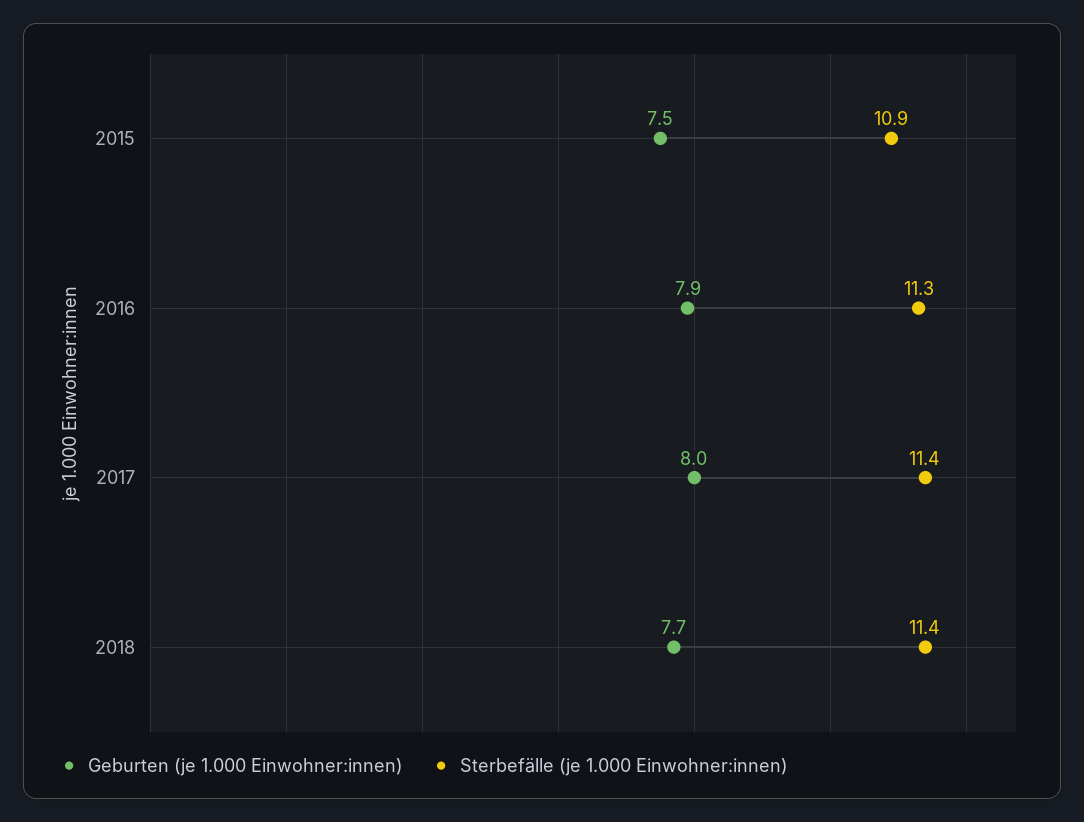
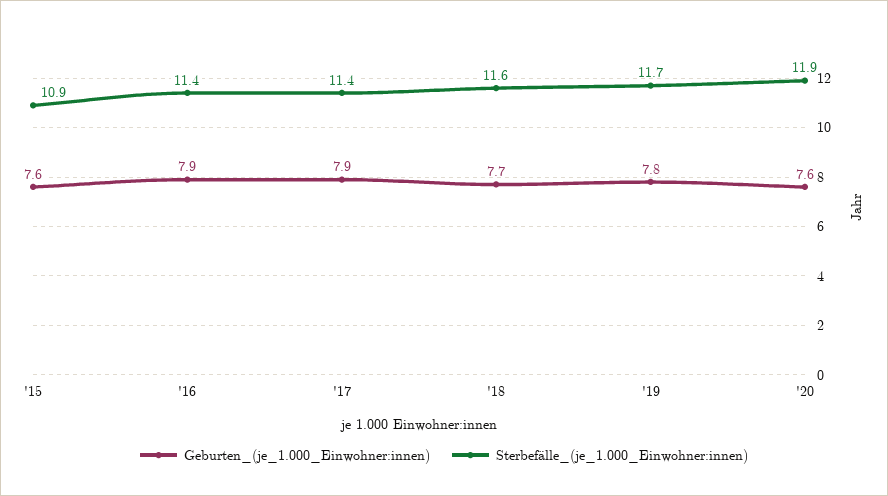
Geburten (je 1.000 Einwohner:innen), 2015: 7.5 -> 7.6
Sterbefälle (je 1.000 Einwohner:innen), 2016: 11.3 -> 11.4
Geburten (je 1.000 Einwohner:innen), 2017: 8 -> 7.9
Sterbefälle (je 1.000 Einwohner:innen), 2018: 11.4 -> 11.6
Geburten (je 1.000 Einwohner:innen), '19: none -> 7.8
Sterbefälle (je 1.000 Einwohner:innen), '19: none -> 11.7
Geburten (je 1.000 Einwohner:innen), '20: none -> 7.6
Sterbefälle (je 1.000 Einwohner:innen), '20: none -> 11.9

